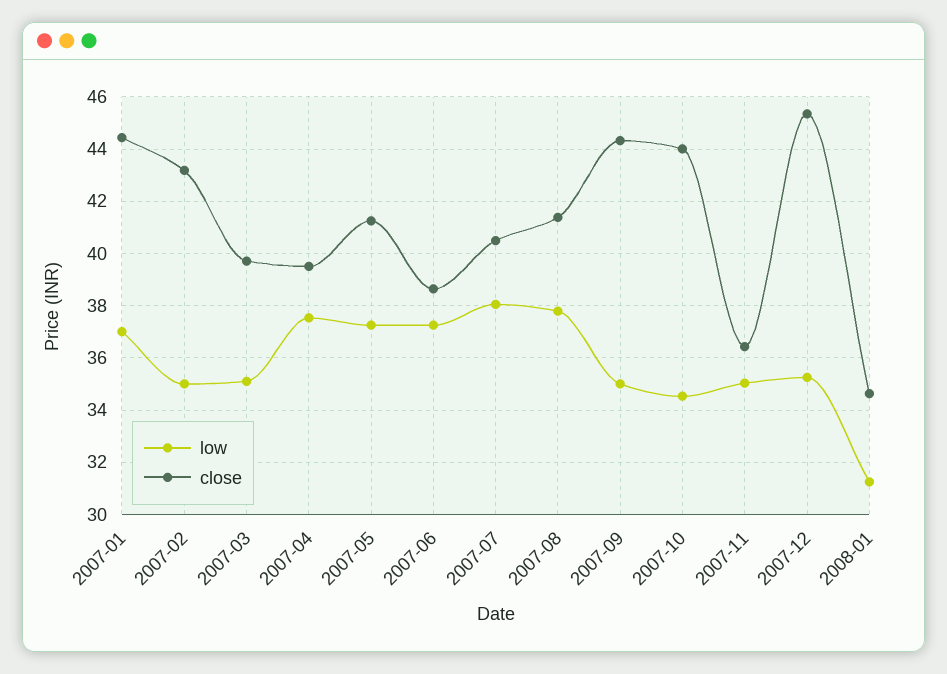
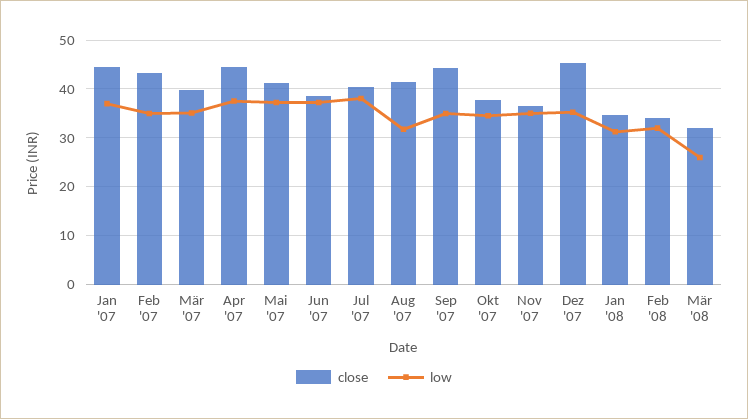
close, 2007-04: 39.5 -> 44
low, 2007-08: 37.75 -> 32
close, 2007-10: 44 -> 38
close, Feb '08: none -> 34
low, Feb '08: none -> 32
close, Mär '08: none -> 32
low, Mär '08: none -> 26

